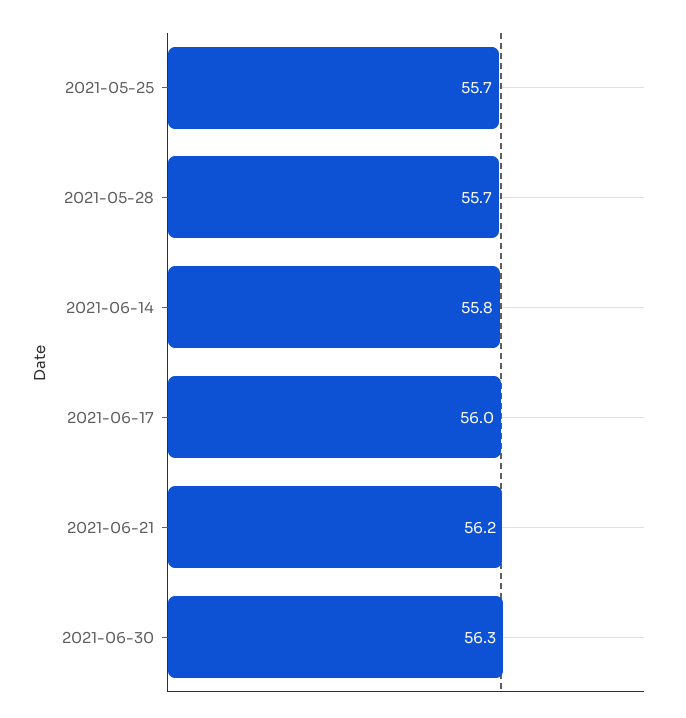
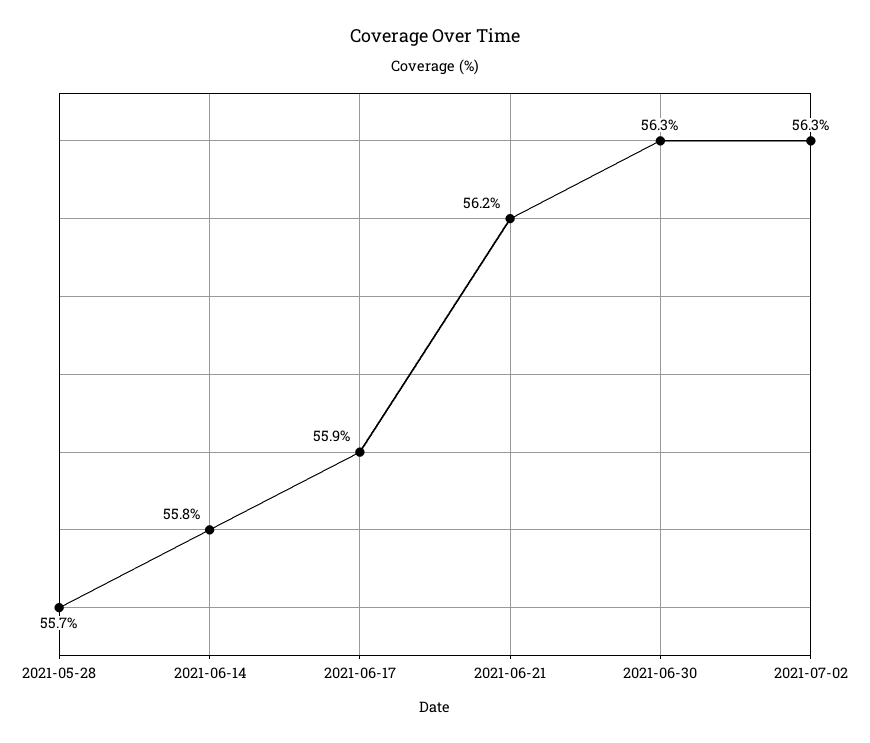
2021-05-25: 55.7 -> none
2021-06-17: 56 -> 55.9
2021-07-02: none -> 56.3

